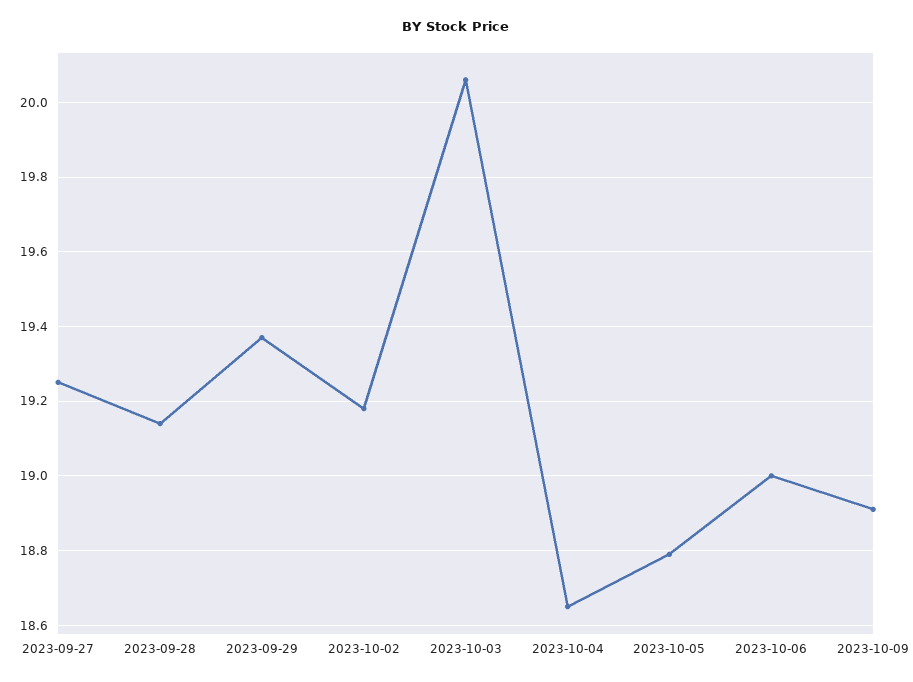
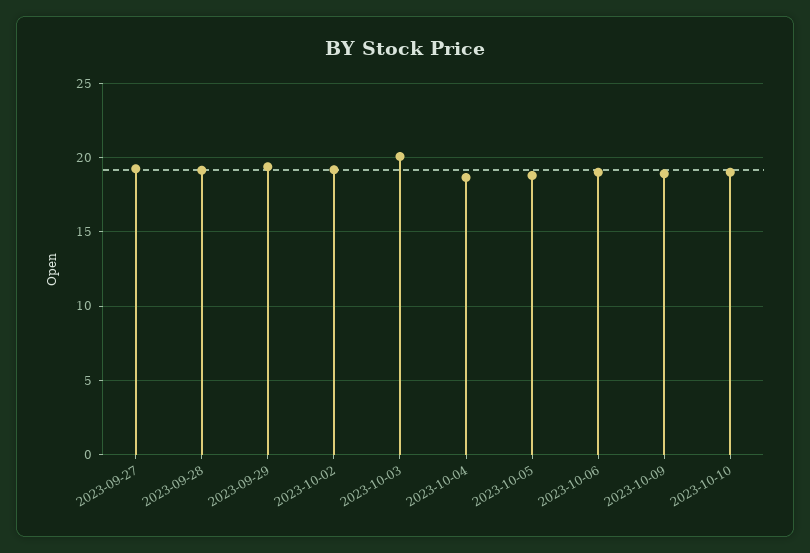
2023-10-10: none -> 19

